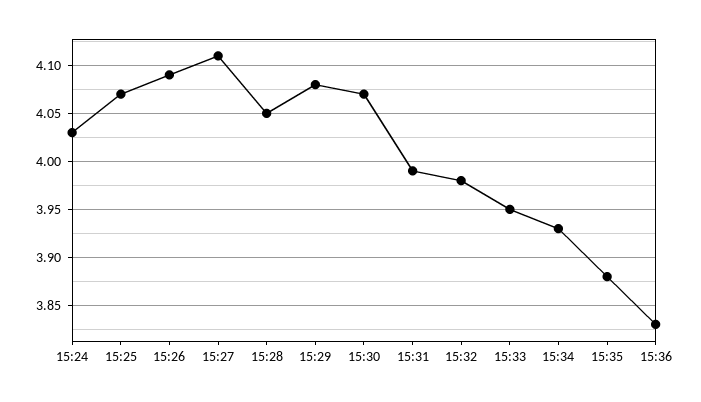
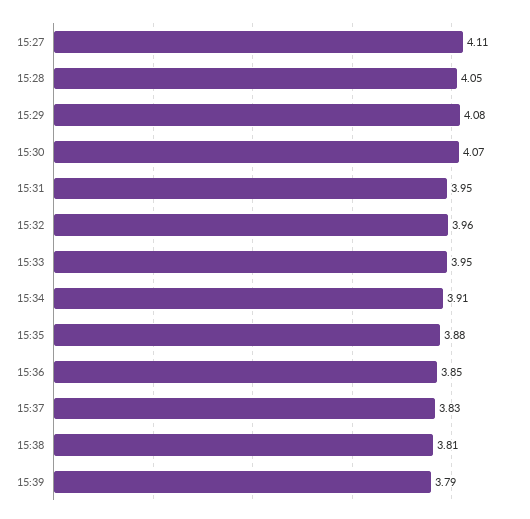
15:24: 4.03 -> none
15:25: 4.07 -> none
15:26: 4.09 -> none
15:31: 3.99 -> 3.95
15:32: 3.98 -> 3.96
15:34: 3.93 -> 3.91
15:36: 3.83 -> 3.85
15:37: none -> 3.83
15:38: none -> 3.81
15:39: none -> 3.79

